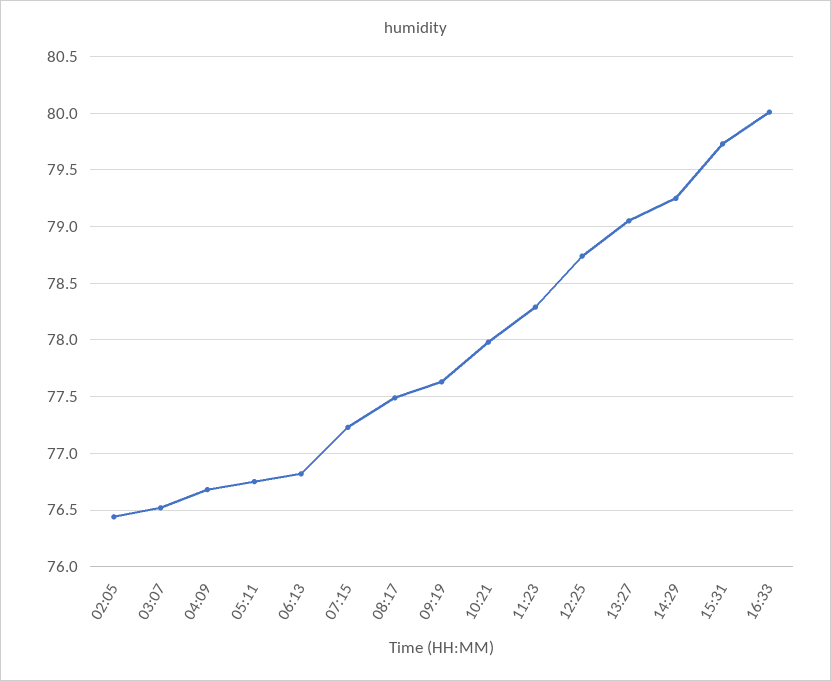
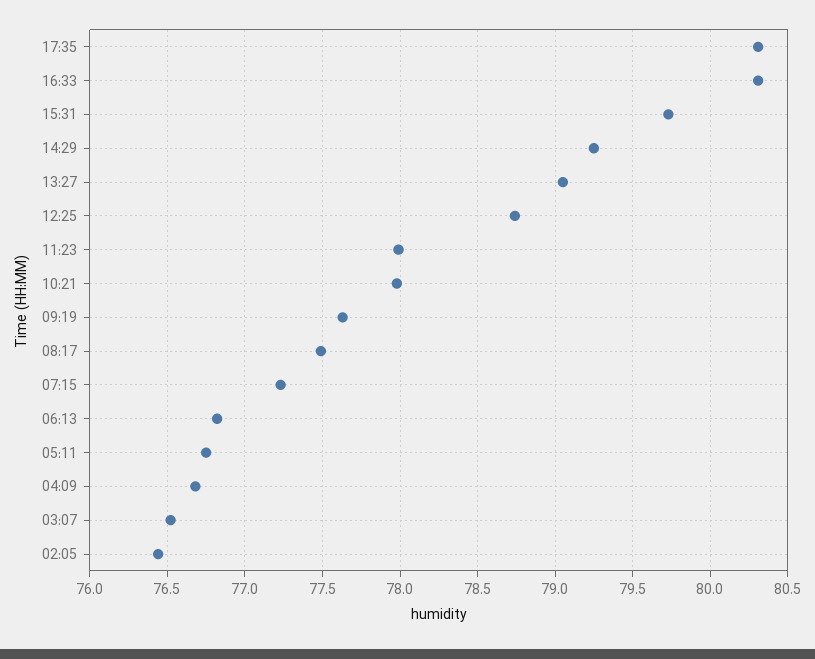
11:23: 78.3 -> 78
16:33: 80 -> 80.3
17:35: none -> 80.3

